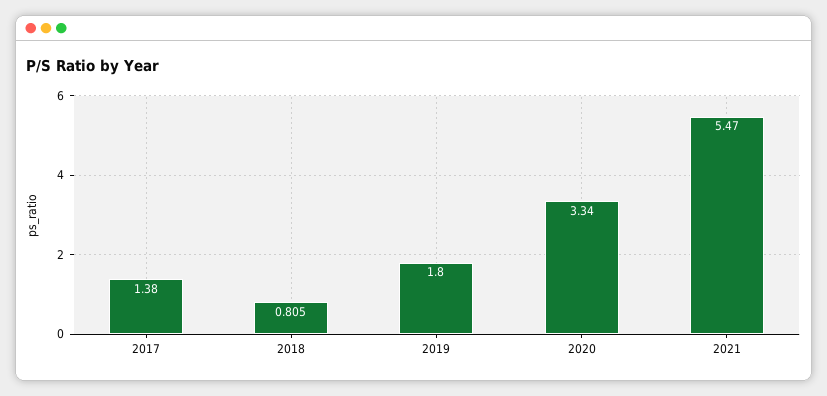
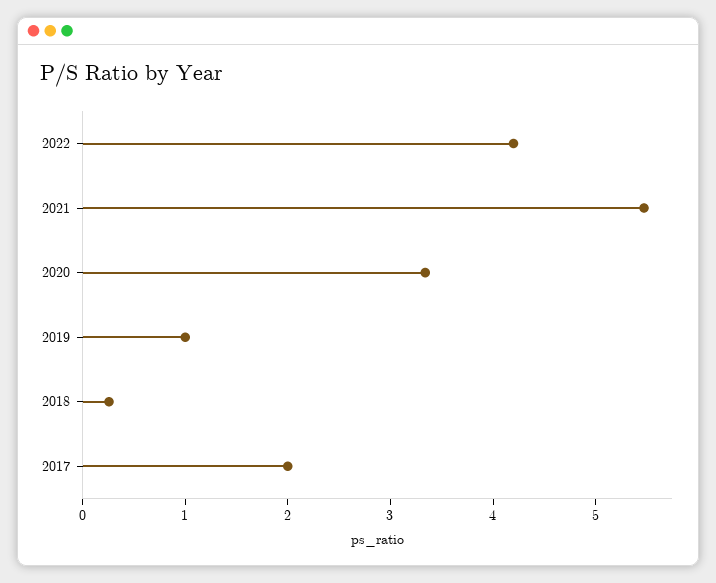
2017: 1.38 -> 2
2018: 0.805 -> 0.2
2019: 1.8 -> 1
2022: none -> 4.2

